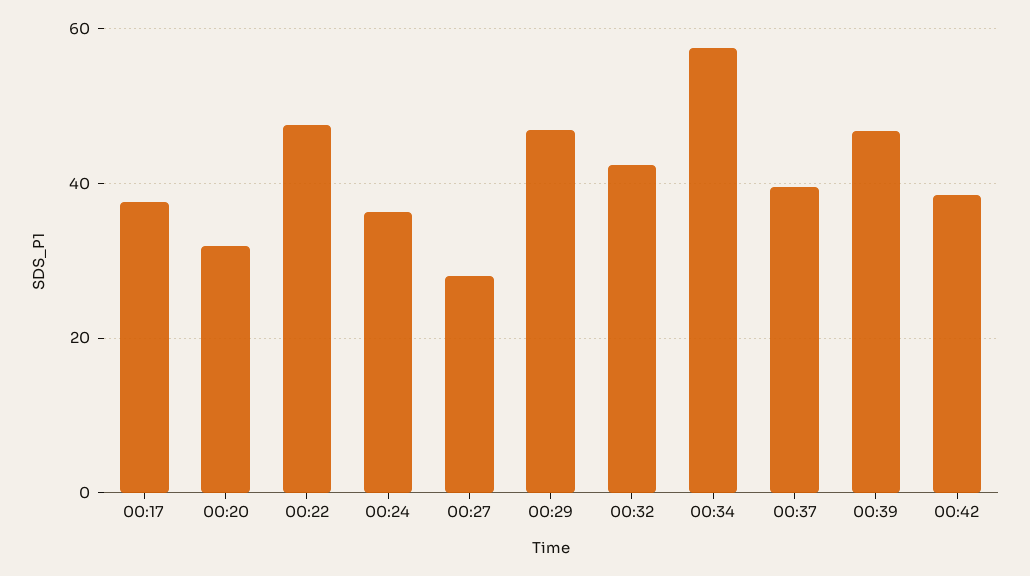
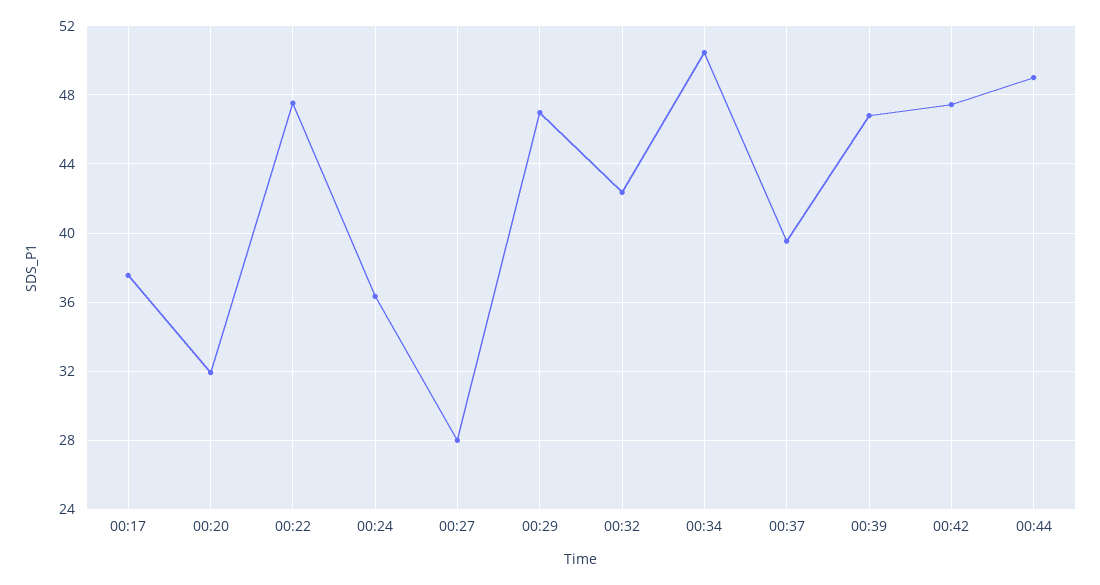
00:34: 58 -> 50.5
00:42: 38 -> 47.5
00:44: none -> 49

